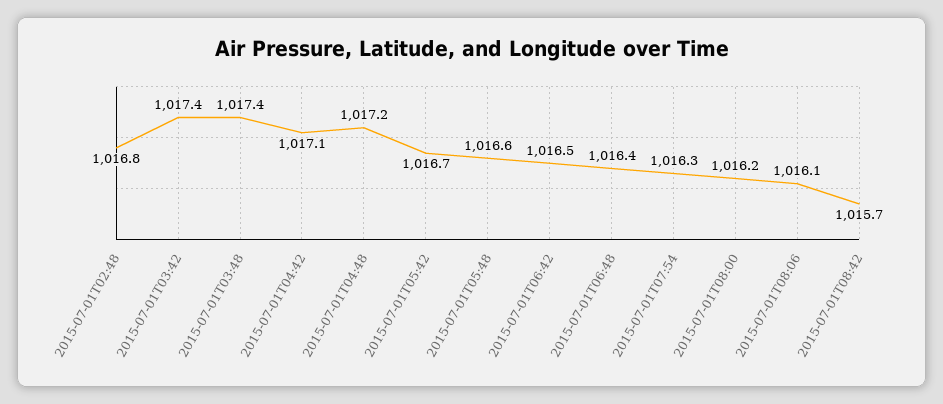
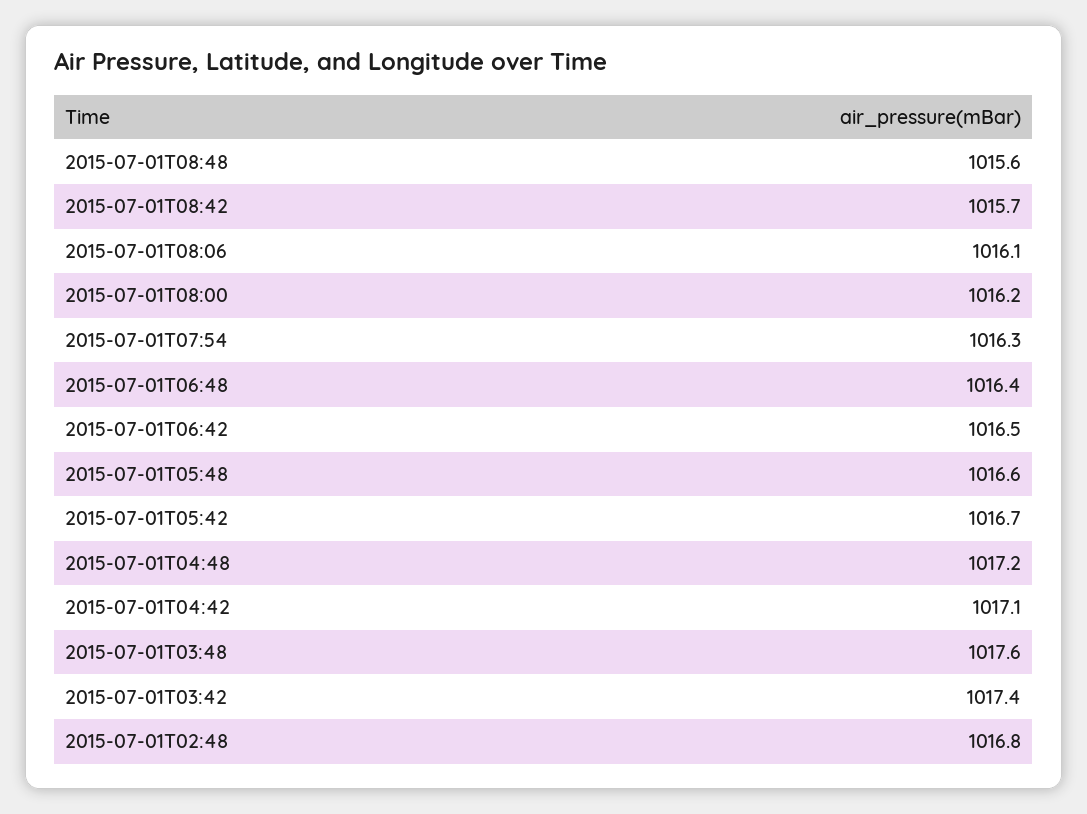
2015-07-01T03:48: 1017.4 -> 1017.6
2015-07-01T08:48: none -> 1015.6

